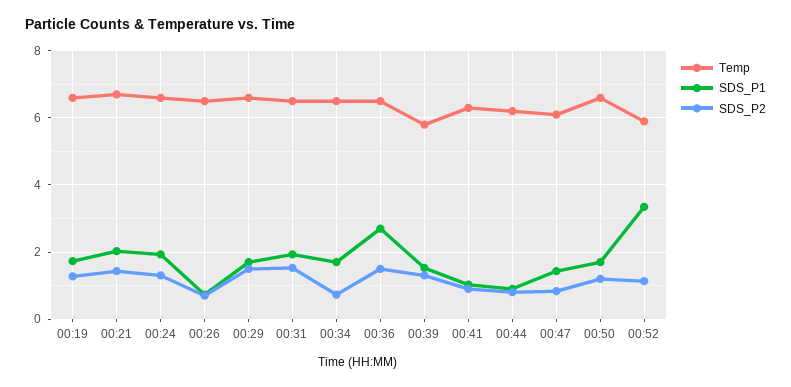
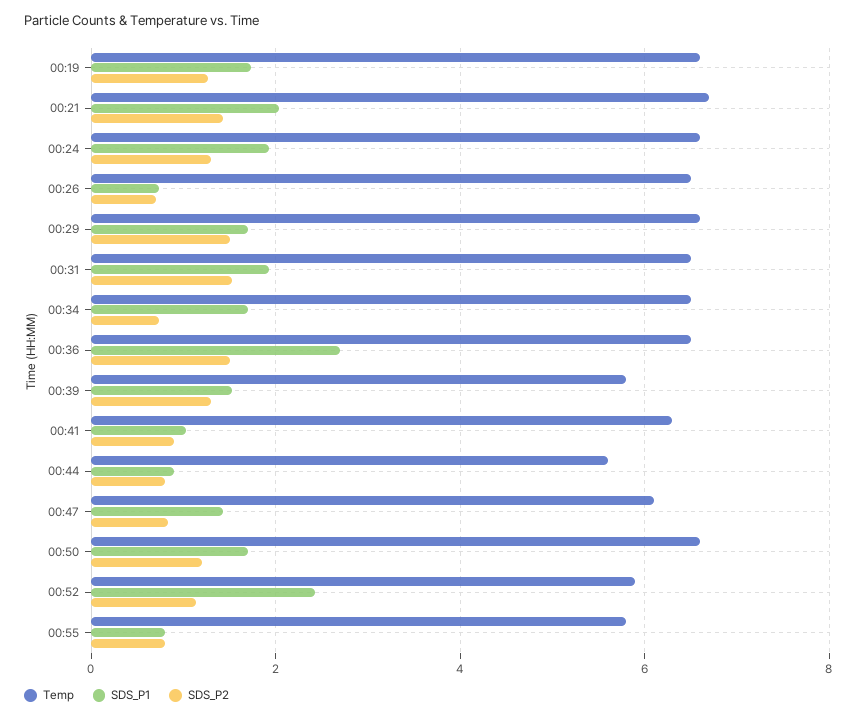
Temp, 00:44: 6.2 -> 5.6
SDS_P1, 00:52: 3.4 -> 2.4
Temp, 00:55: none -> 5.8
SDS_P1, 00:55: none -> 0.8
SDS_P2, 00:55: none -> 0.8

